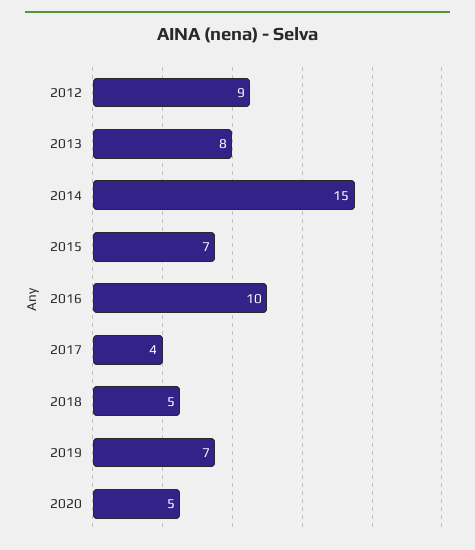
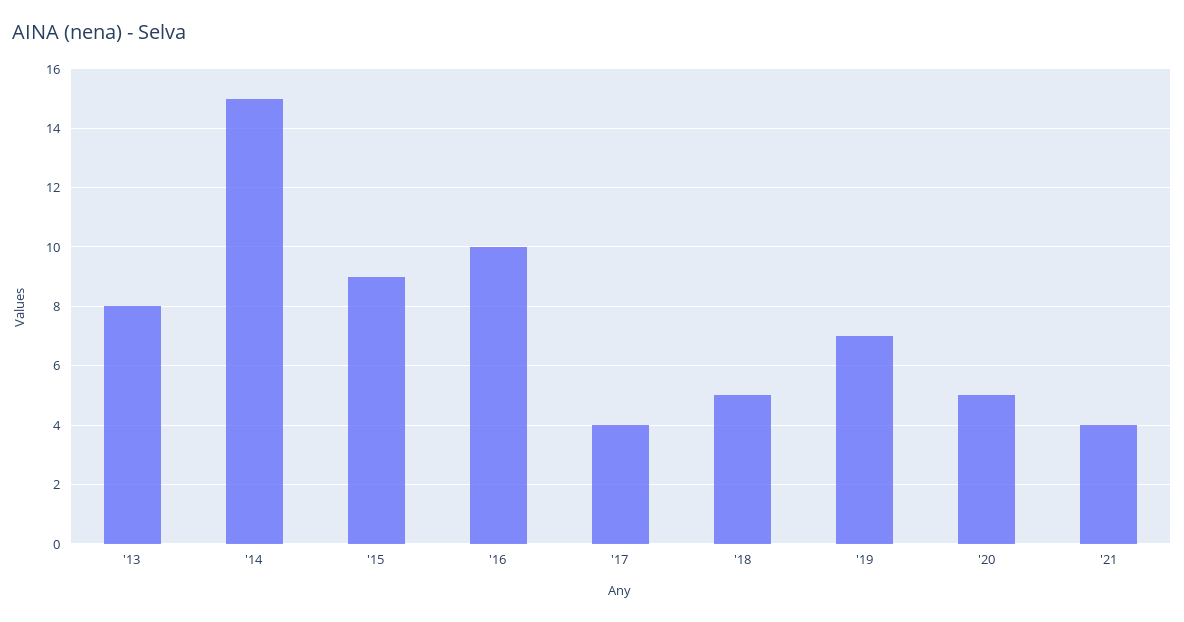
2012: 9 -> none
2015: 7 -> 9
'21: none -> 4

